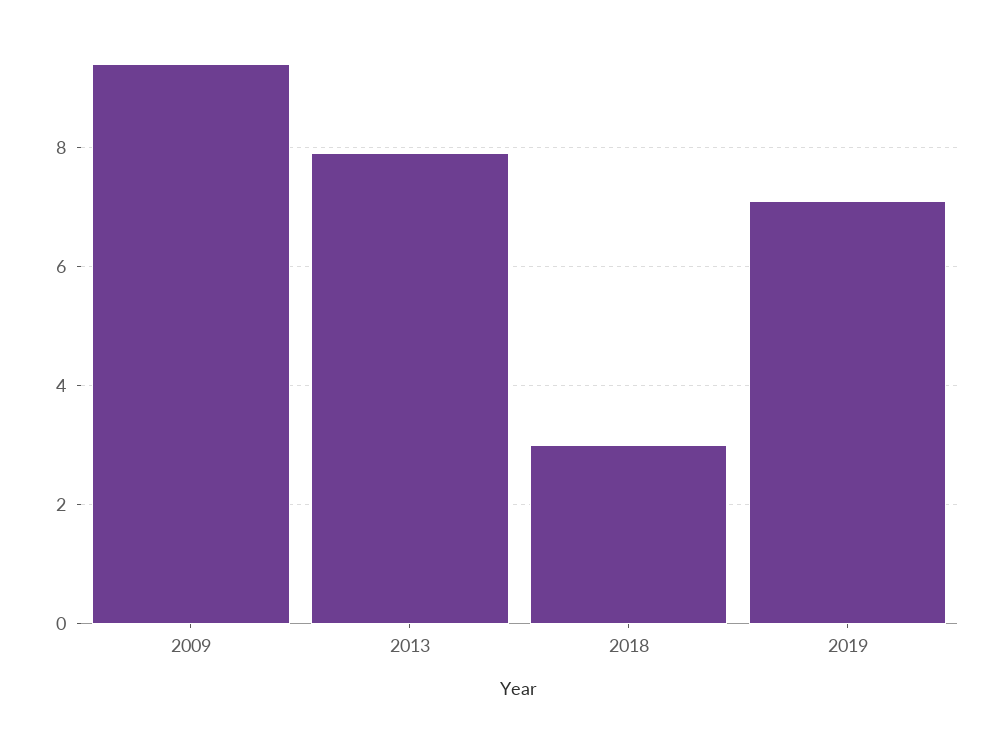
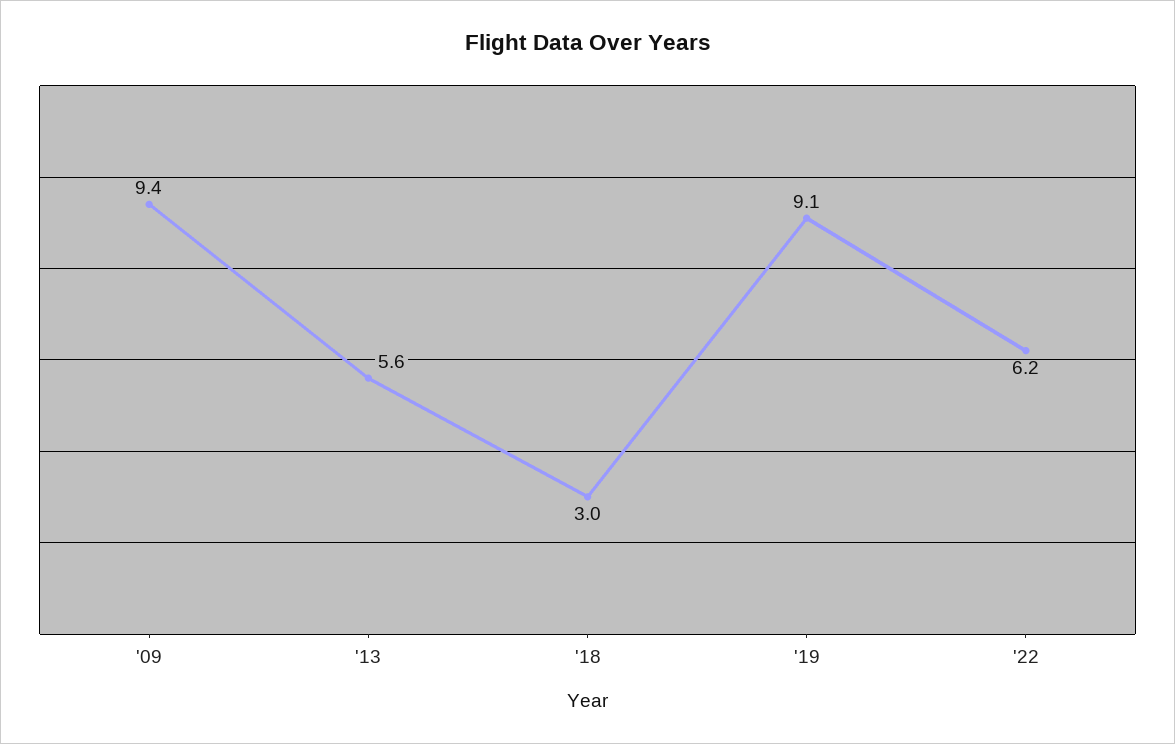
2013: 8 -> 5.6
2019: 7 -> 9.1
'22: none -> 6.2

